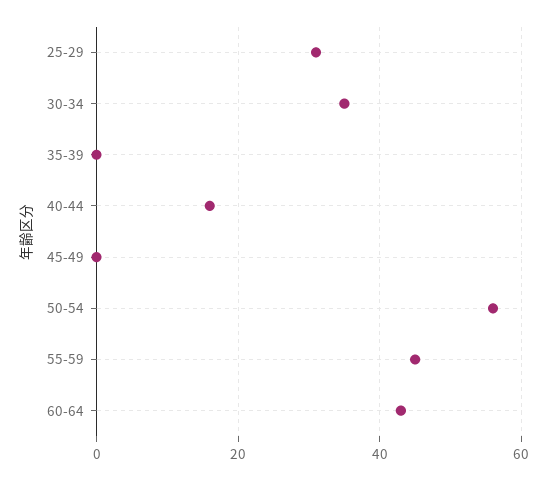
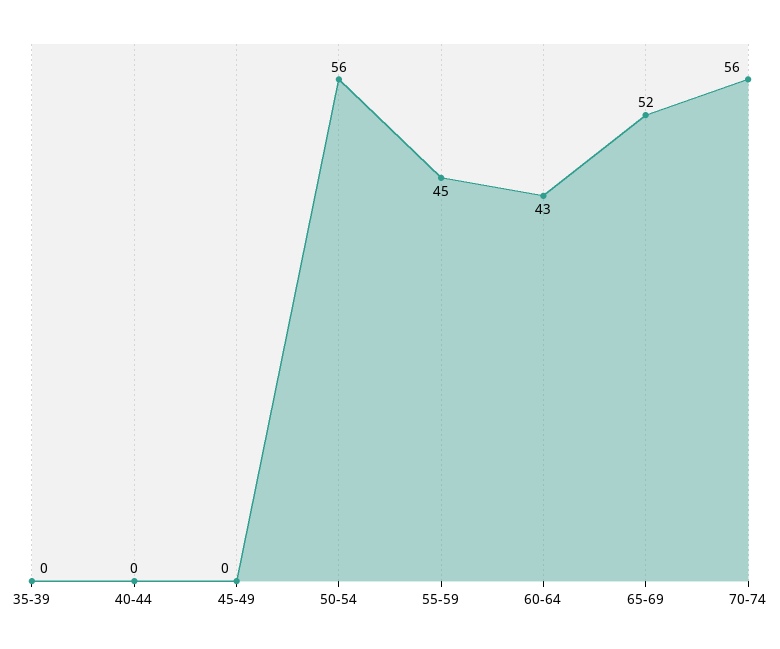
25-29: 30 -> none
30-34: 35 -> none
40-44: 15 -> 0
65-69: none -> 52
70-74: none -> 56

